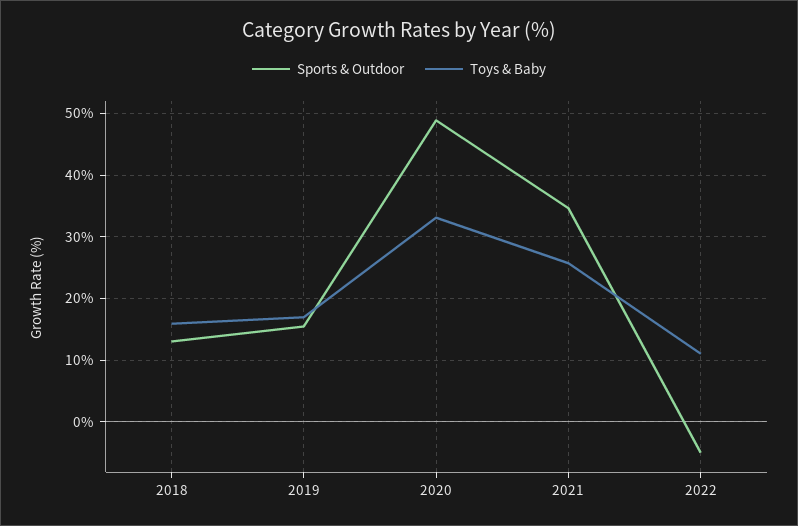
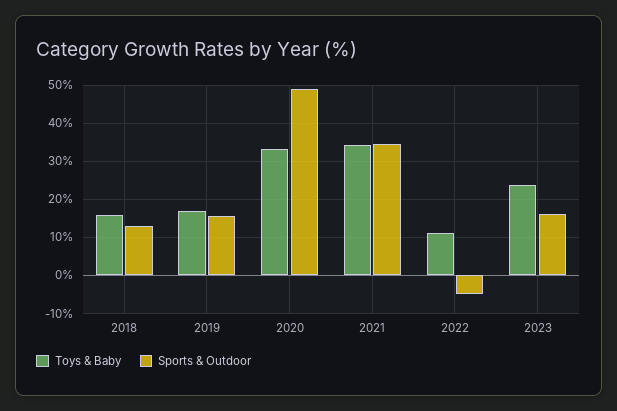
Toys & Baby, 2021: 26 -> 34
Toys & Baby, 2023: none -> 24
Sports & Outdoor, 2023: none -> 16

